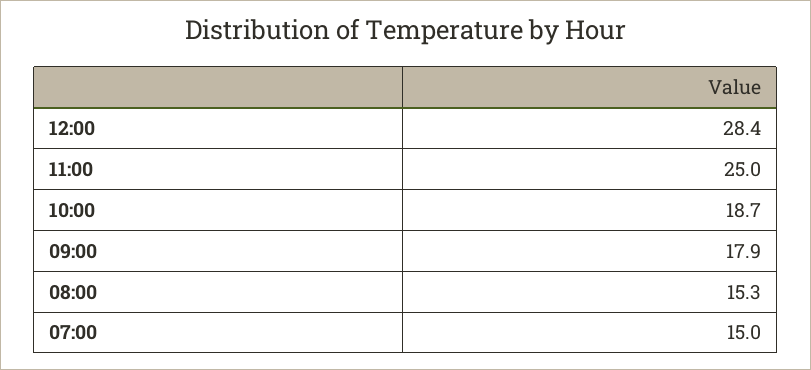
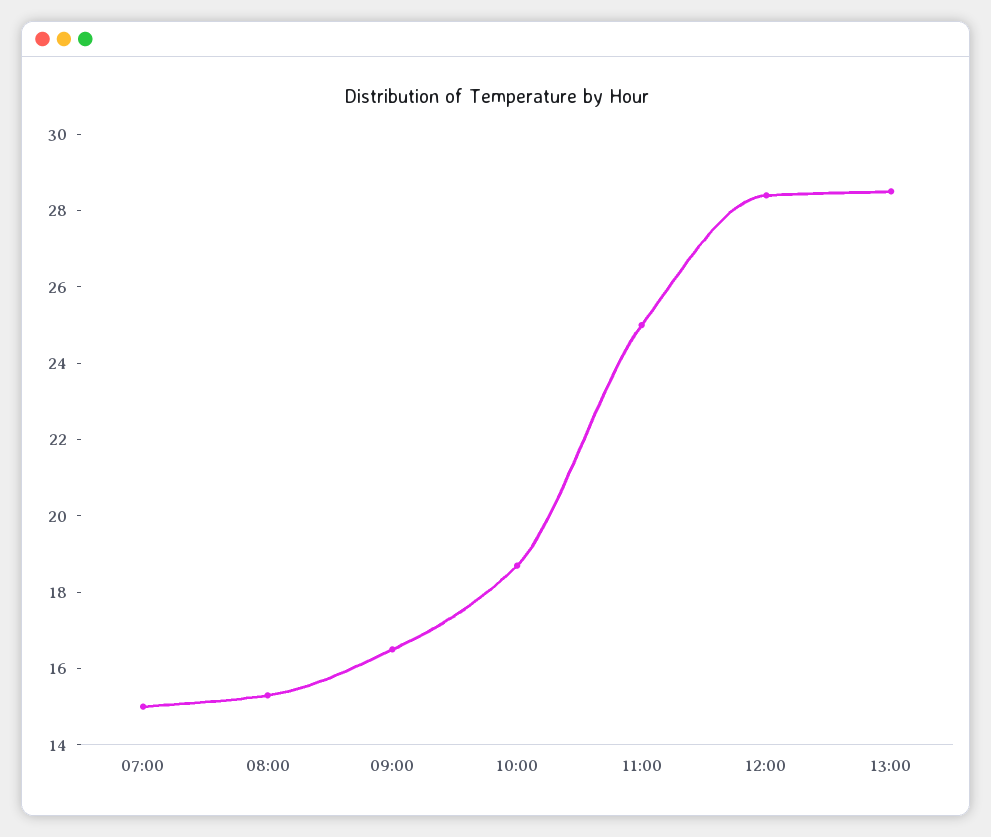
09:00: 17.9 -> 16.5
13:00: none -> 28.5

